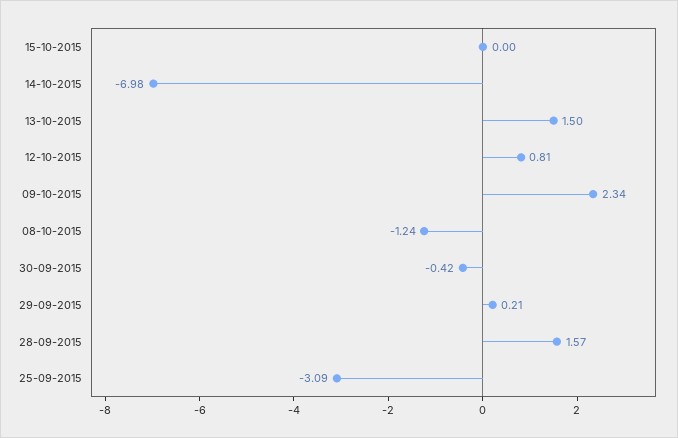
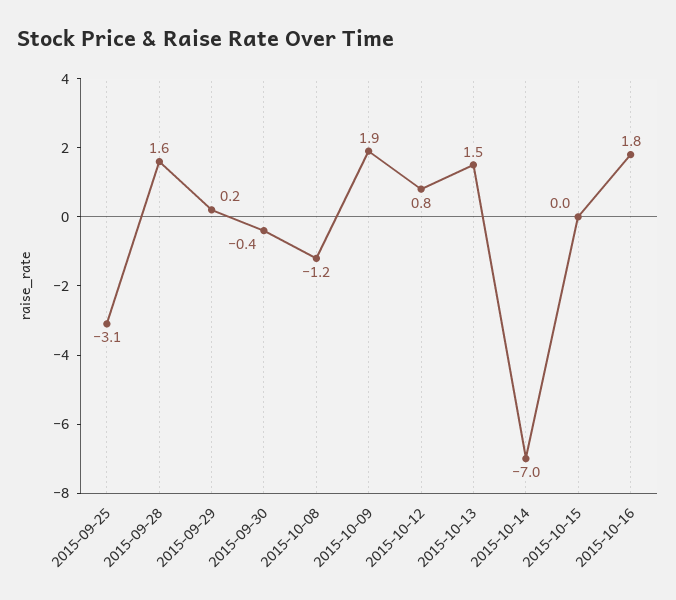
09-10-2015: 2.34 -> 1.9
2015-10-16: none -> 1.8

